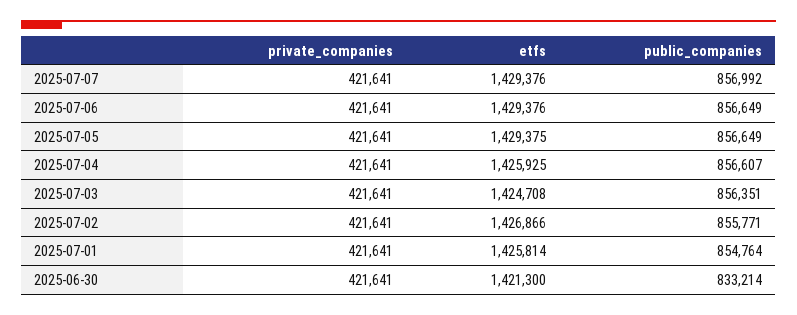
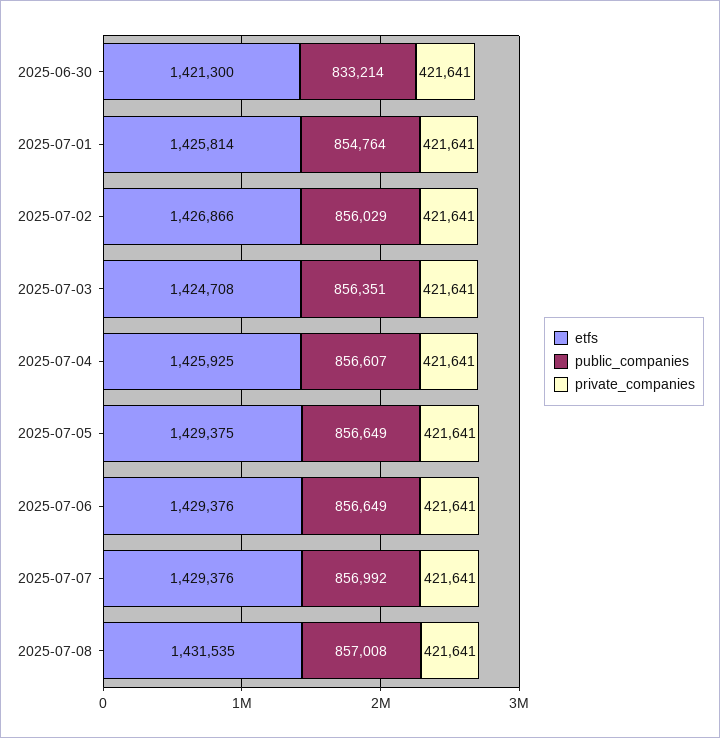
public_companies, 2025-07-02: 855771 -> 856029
etfs, 2025-07-08: none -> 1431535
public_companies, 2025-07-08: none -> 857008
private_companies, 2025-07-08: none -> 421641

